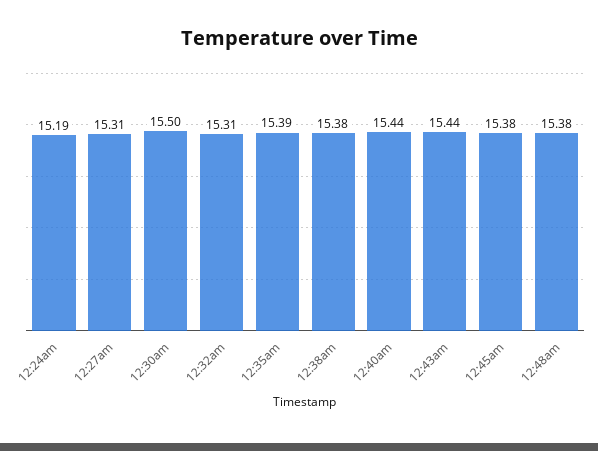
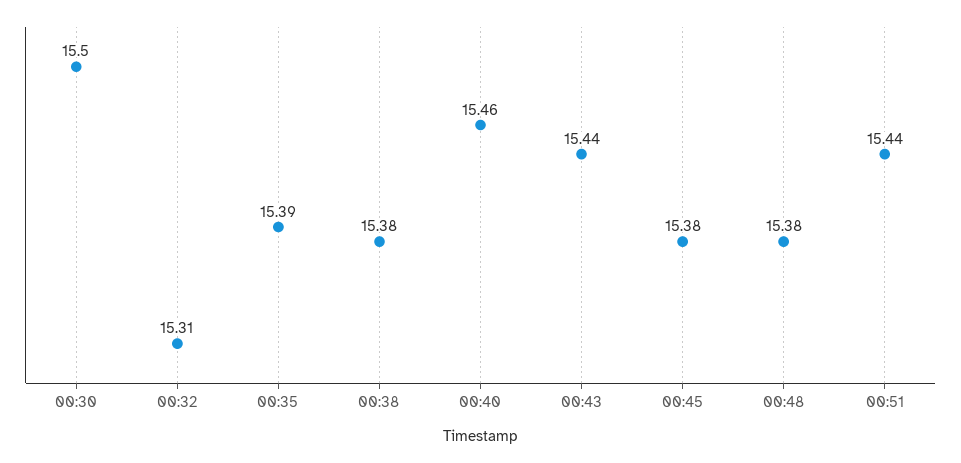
12:24am: 15.19 -> none
12:27am: 15.31 -> none
12:40am: 15.44 -> 15.46
00:51: none -> 15.44

